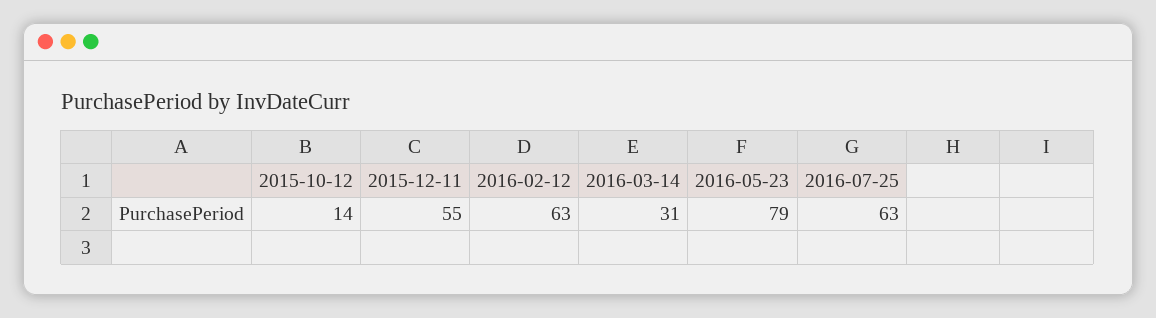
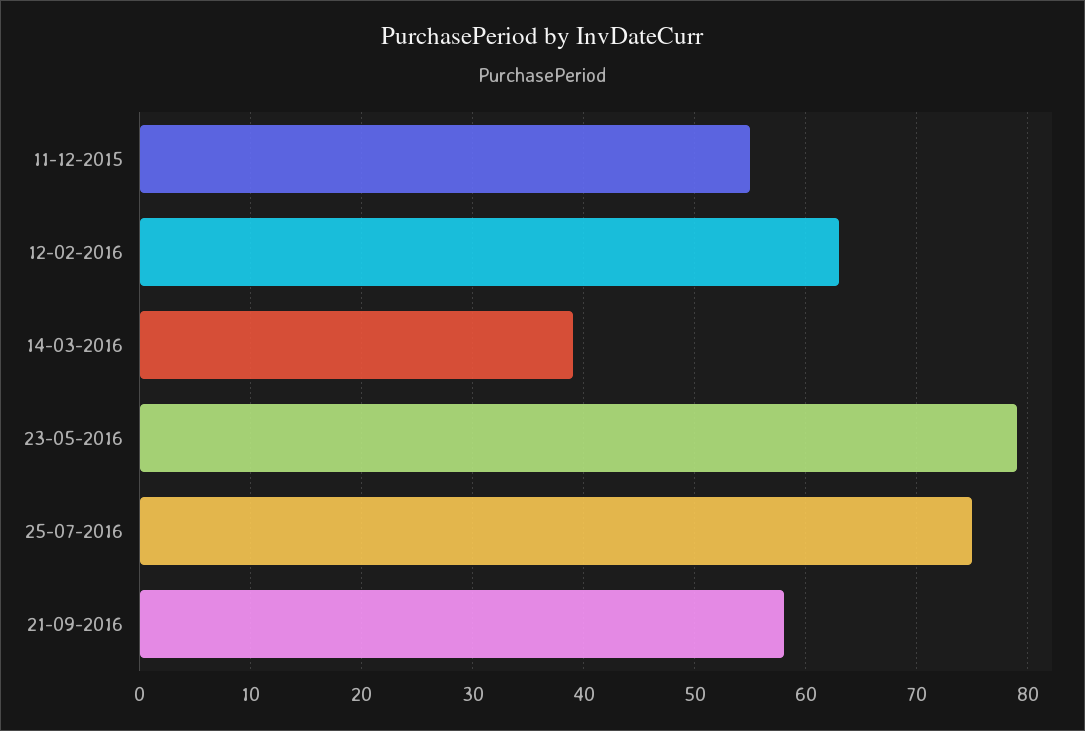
2015-10-12: 14 -> none
2016-03-14: 31 -> 39
2016-07-25: 63 -> 75
21-09-2016: none -> 58

